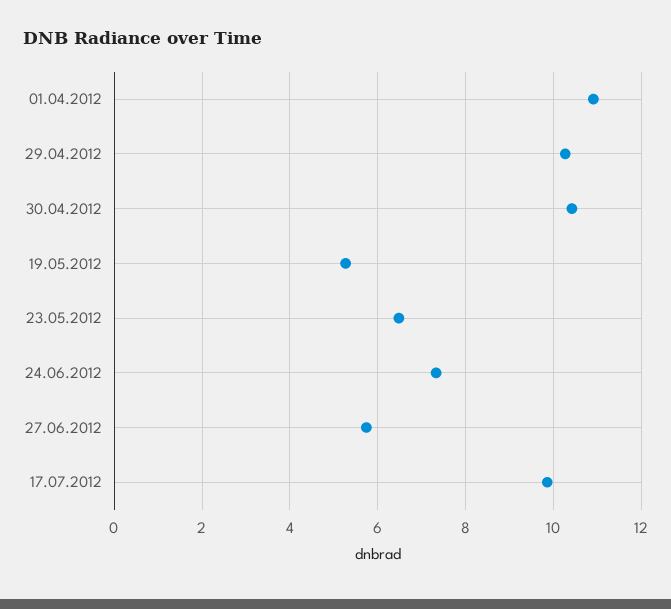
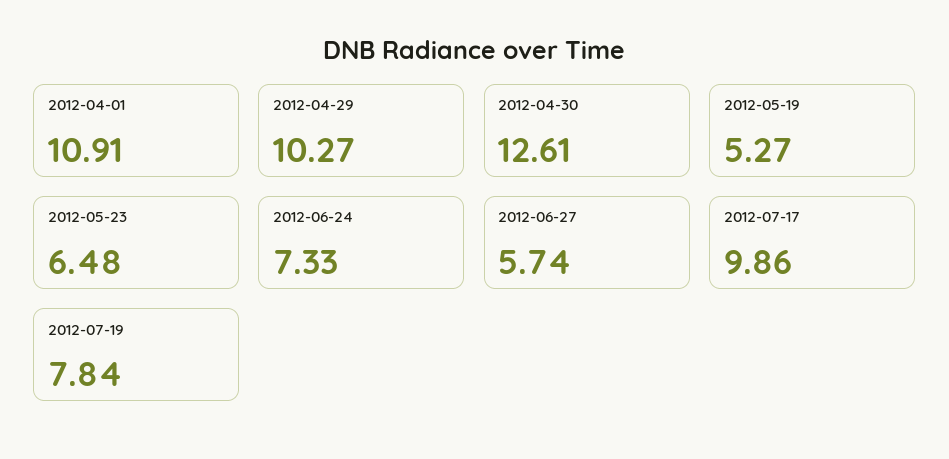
30.04.2012: 10.4 -> 12.61
2012-07-19: none -> 7.84

